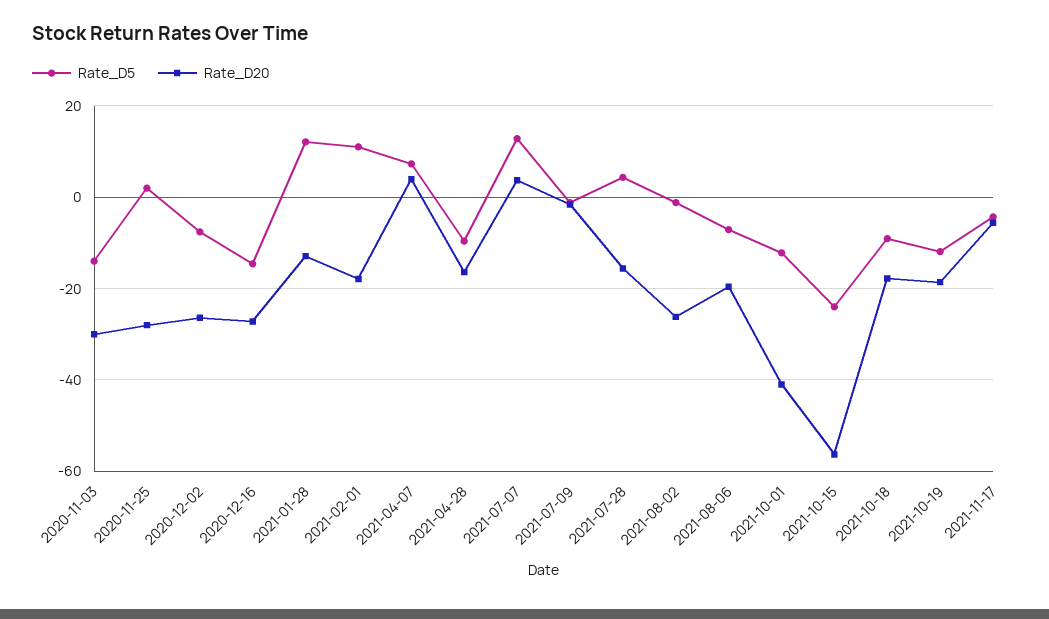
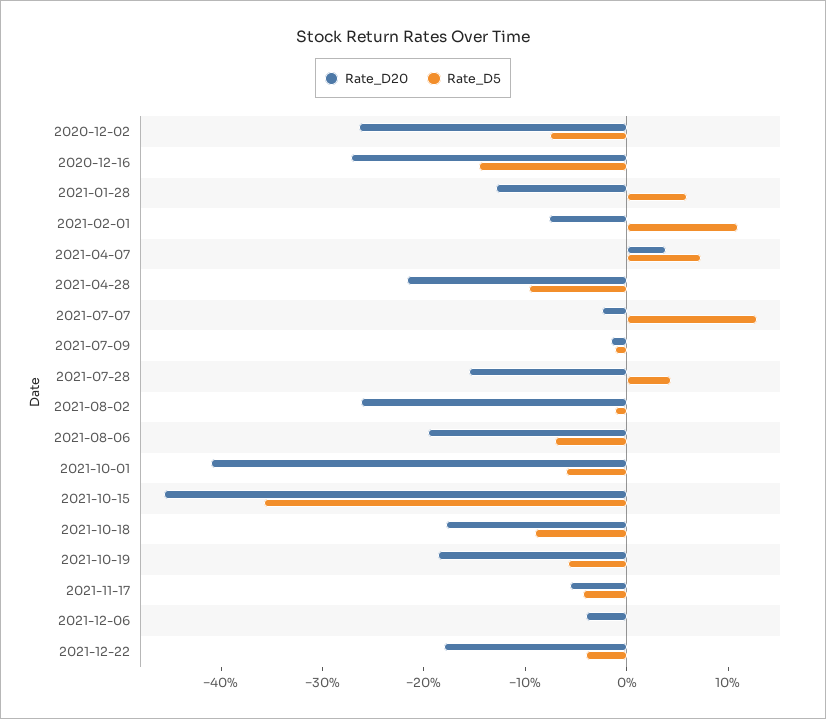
Rate_D5, 2020-11-03: -14 -> none
Rate_D20, 2020-11-03: -30 -> none
Rate_D5, 2020-11-25: 2 -> none
Rate_D20, 2020-11-25: -28 -> none
Rate_D5, 2021-01-28: 12 -> 6
Rate_D20, 2021-02-01: -18 -> -8
Rate_D20, 2021-04-28: -16 -> -22
Rate_D20, 2021-07-07: 4 -> -2
Rate_D5, 2021-10-01: -12 -> -6
Rate_D5, 2021-10-15: -24 -> -36
Rate_D20, 2021-10-15: -56 -> -46
Rate_D5, 2021-10-19: -12 -> -6
Rate_D20, 2021-12-06: none -> -4
Rate_D5, 2021-12-06: none -> 0
Rate_D20, 2021-12-22: none -> -18
Rate_D5, 2021-12-22: none -> -4

